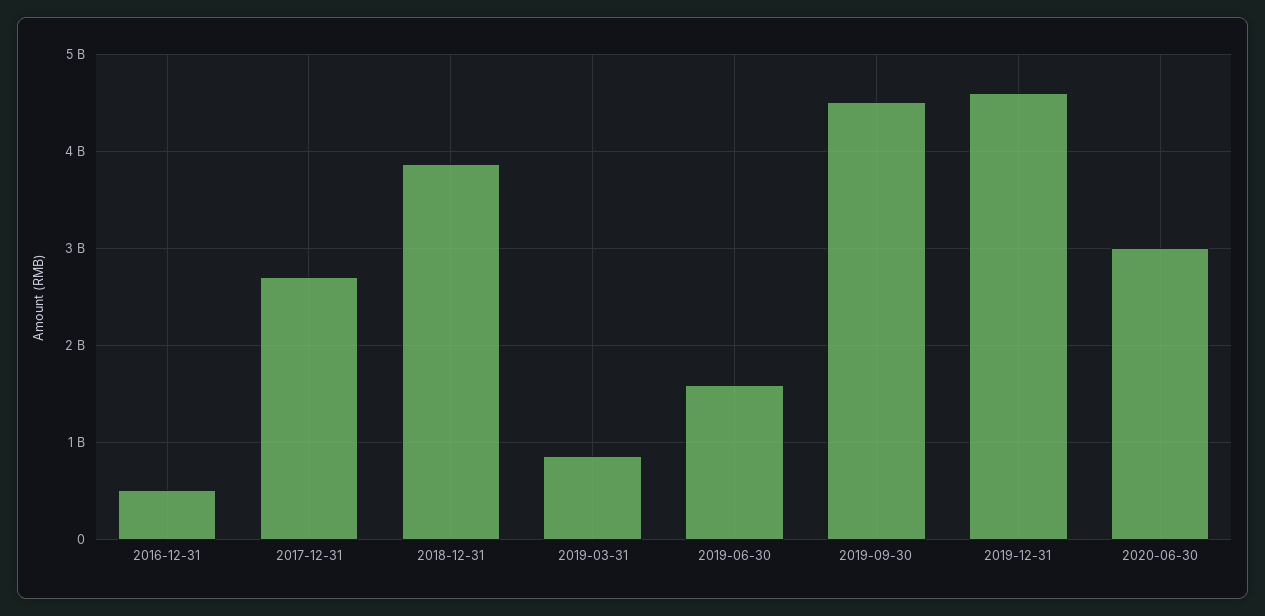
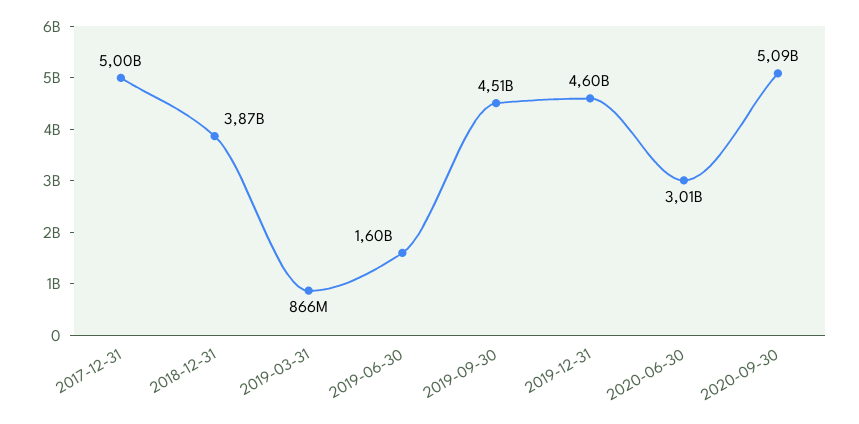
2016-12-31: 500000000 -> none
2017-12-31: 2700000000 -> 5000000000
2020-09-30: none -> 5090000000

